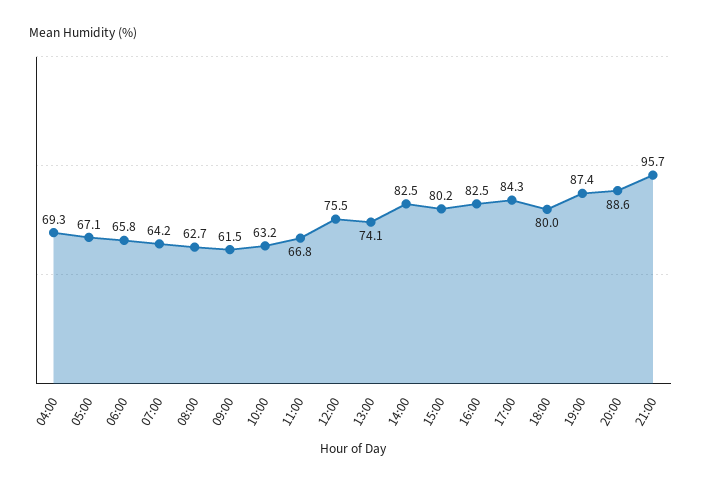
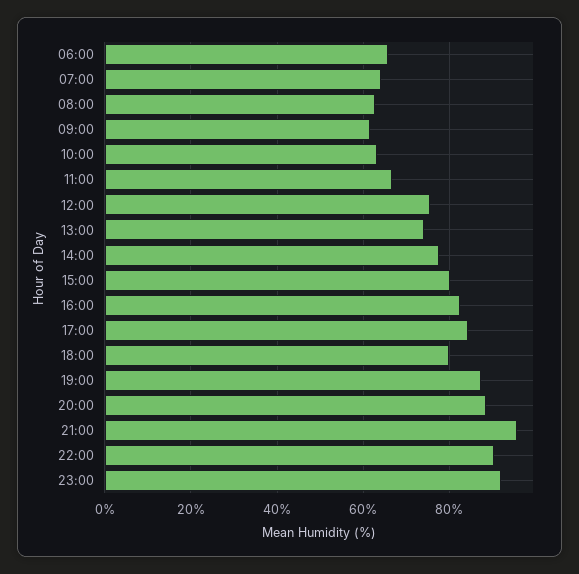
04:00: 69.3 -> none
05:00: 67.1 -> none
14:00: 82.5 -> 78
22:00: none -> 90
23:00: none -> 92

